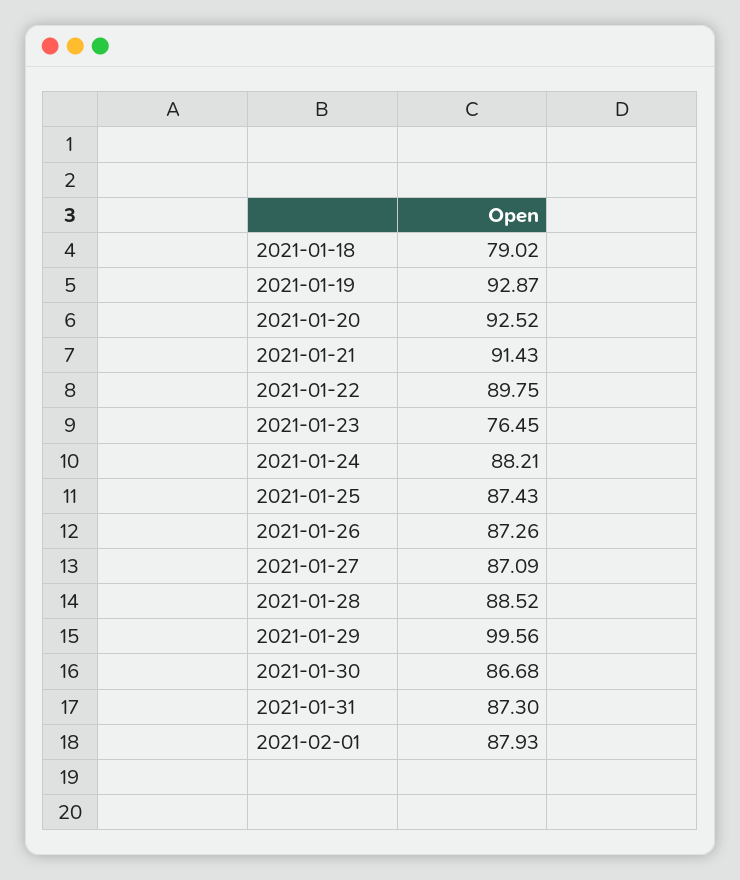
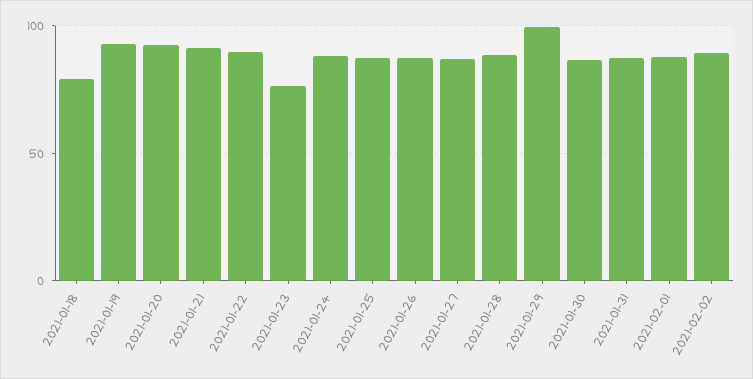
2021-02-02: none -> 90

